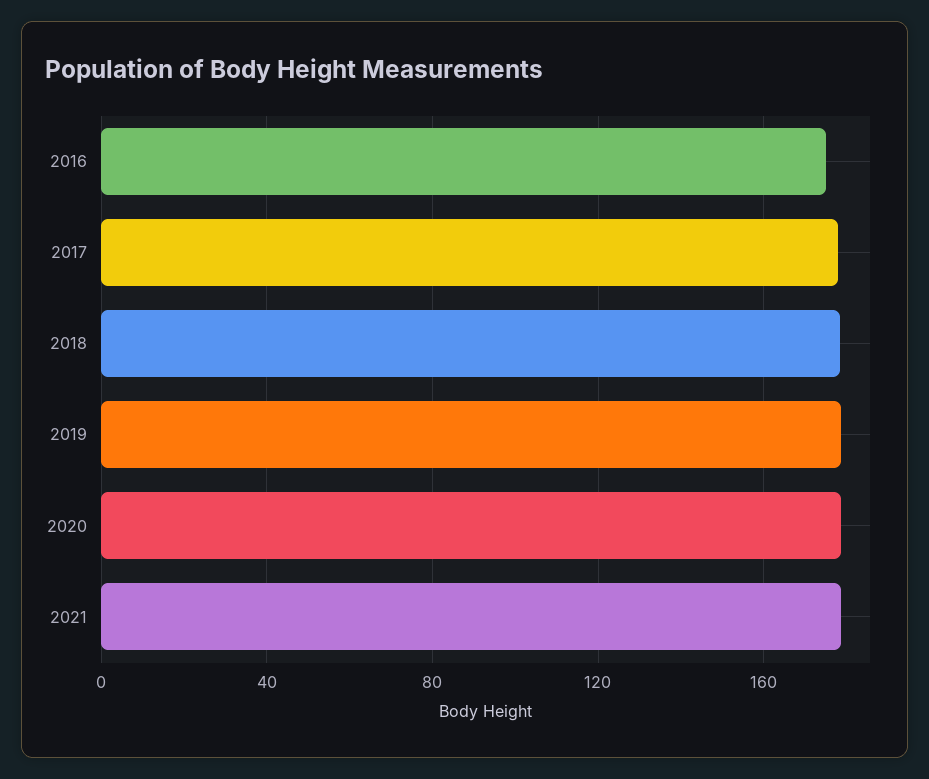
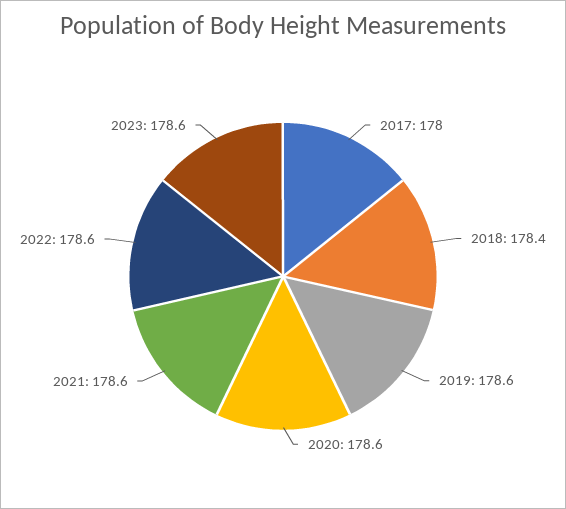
2016: 175 -> none
2022: none -> 178.6
2023: none -> 178.6

